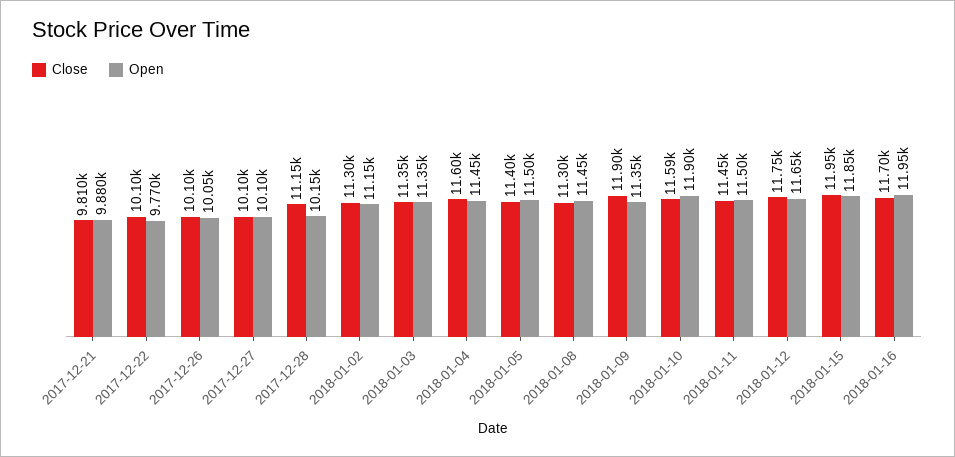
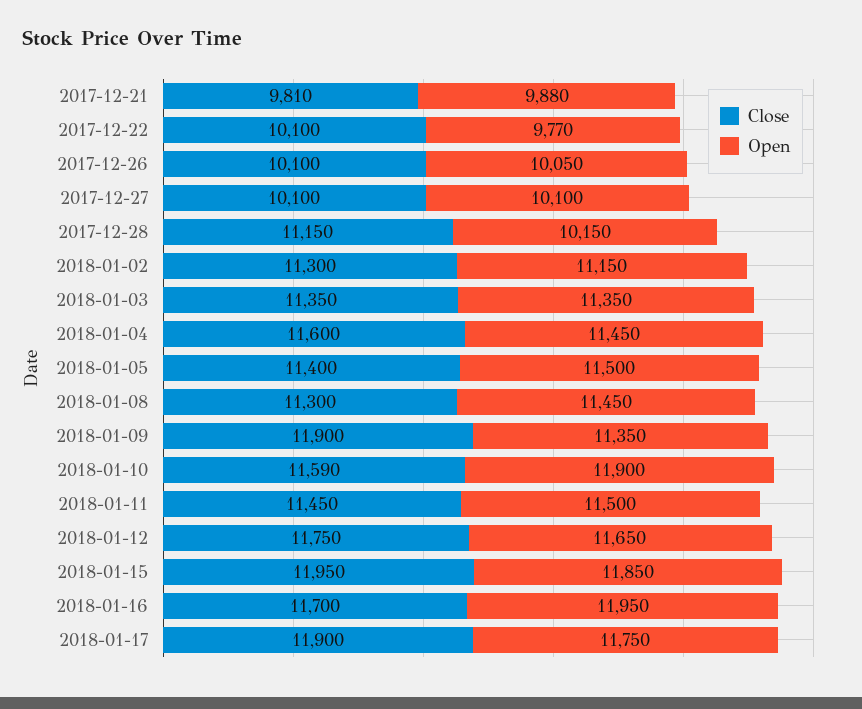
Close, 2018-01-17: none -> 11900
Open, 2018-01-17: none -> 11750

